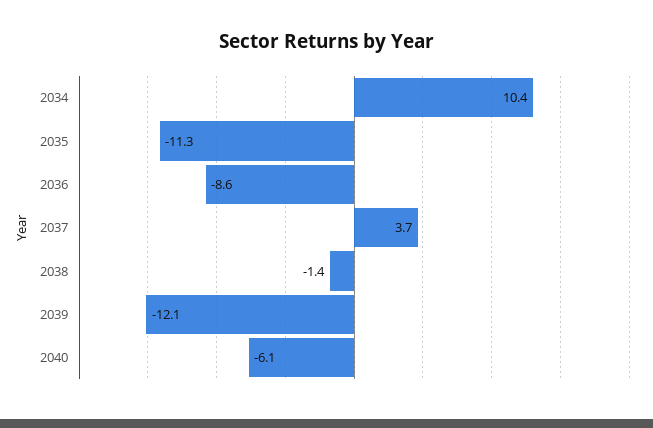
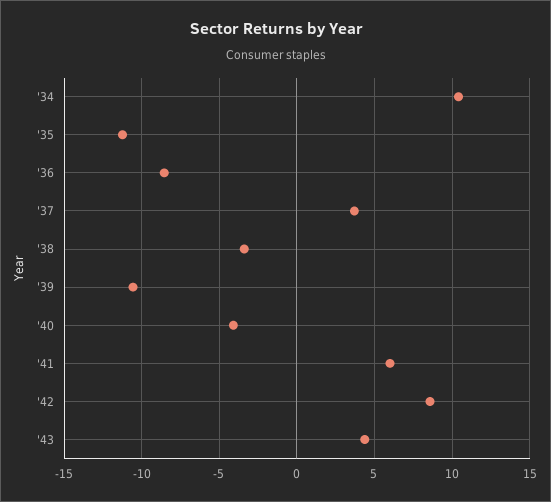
2038: -1.4 -> -3.5
2039: -12.1 -> -10.5
2040: -6.1 -> -4
'41: none -> 6
'42: none -> 8.5
'43: none -> 4.5

